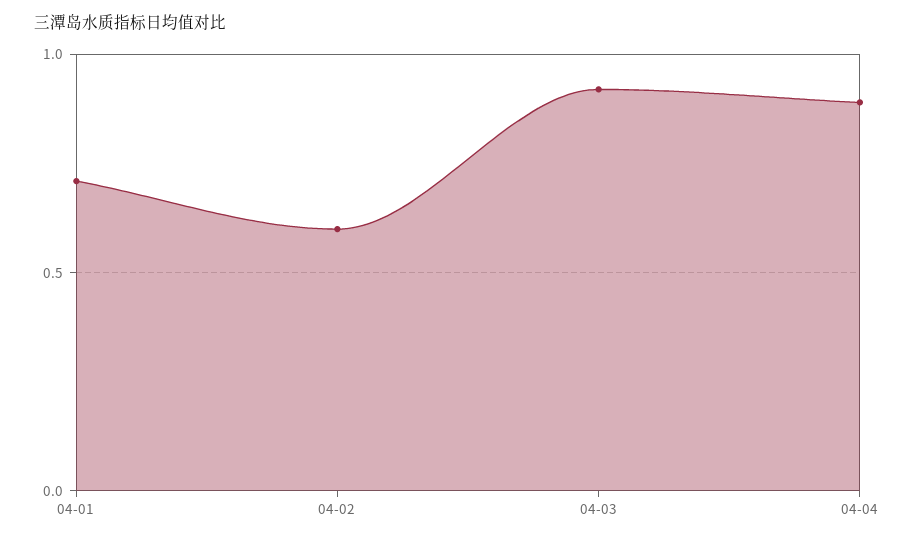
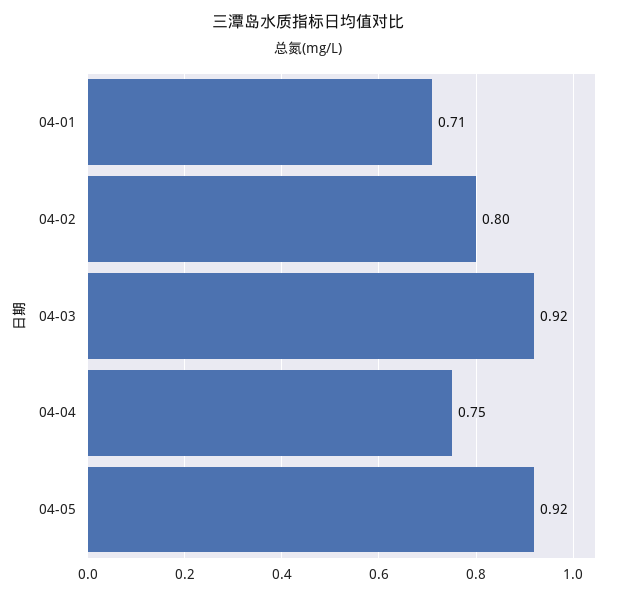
04-02: 0.6 -> 0.8
04-04: 0.9 -> 0.75
04-05: none -> 0.92

